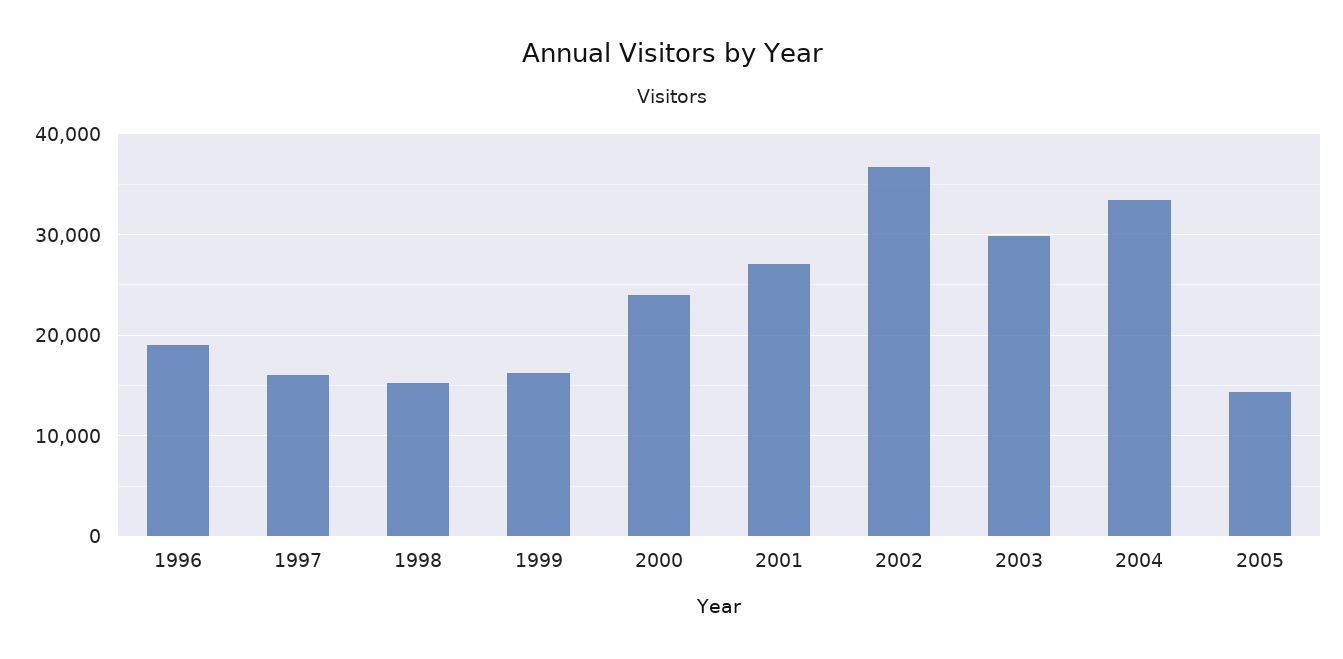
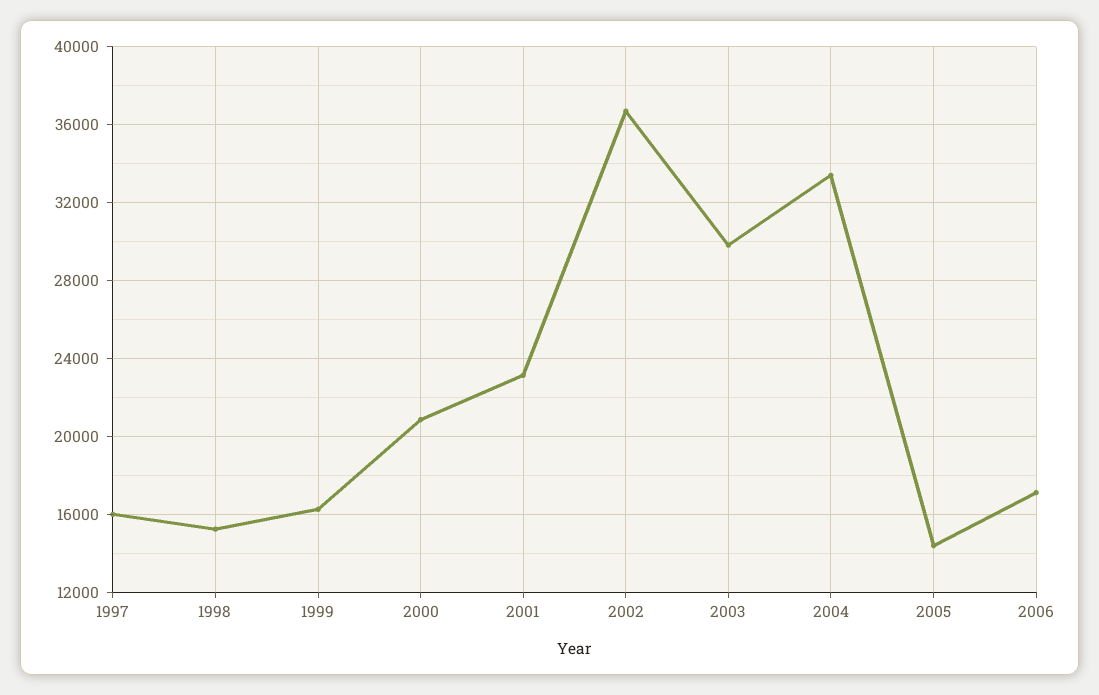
1996: 19000 -> none
2000: 24000 -> 21000
2001: 27000 -> 23000
2006: none -> 17000

